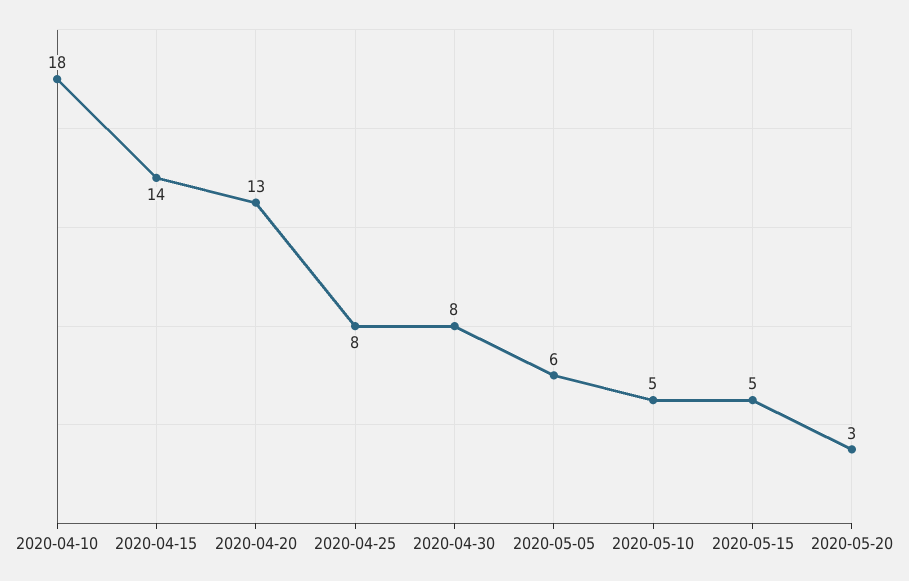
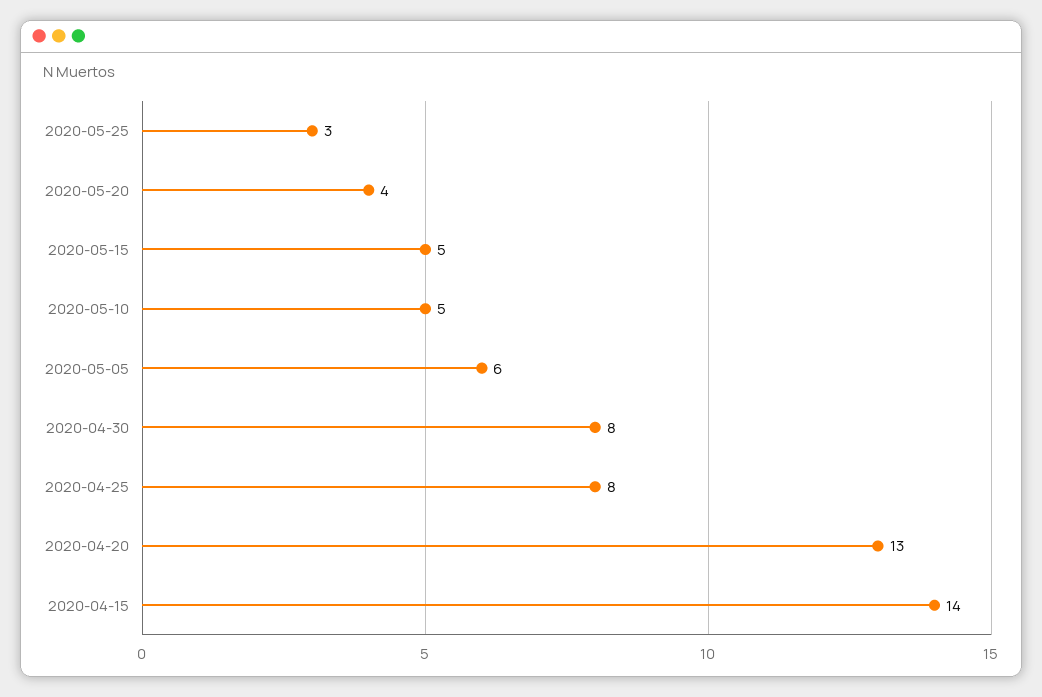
2020-04-10: 18 -> none
2020-05-20: 3 -> 4
2020-05-25: none -> 3

